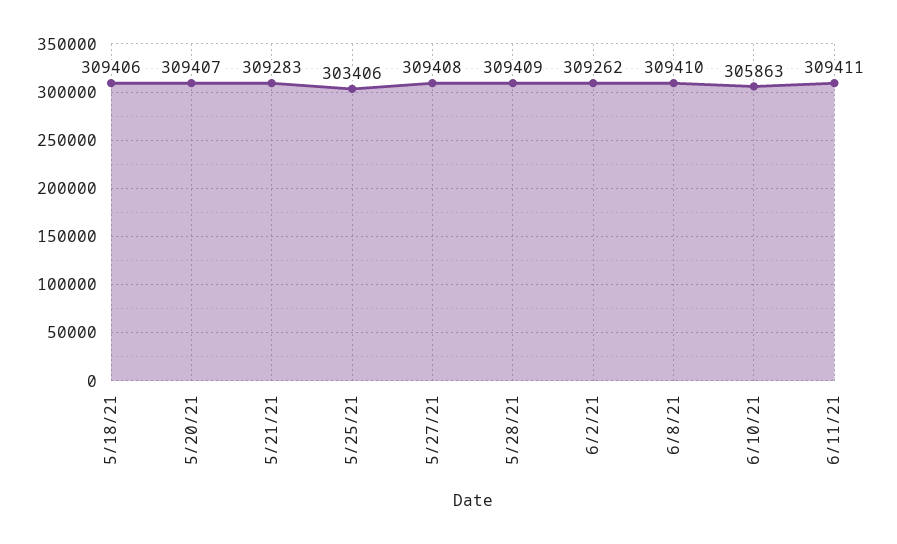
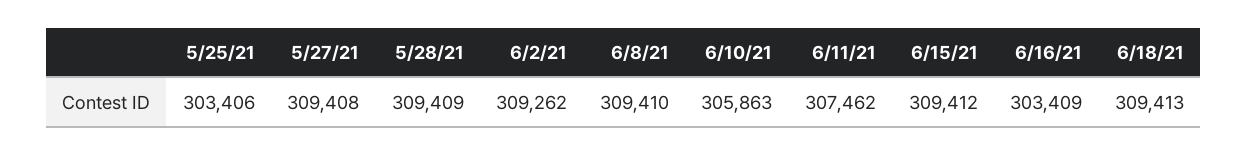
5/18/21: 309406 -> none
5/20/21: 309407 -> none
5/21/21: 309283 -> none
6/11/21: 309411 -> 307462
6/15/21: none -> 309412
6/16/21: none -> 303409
6/18/21: none -> 309413

